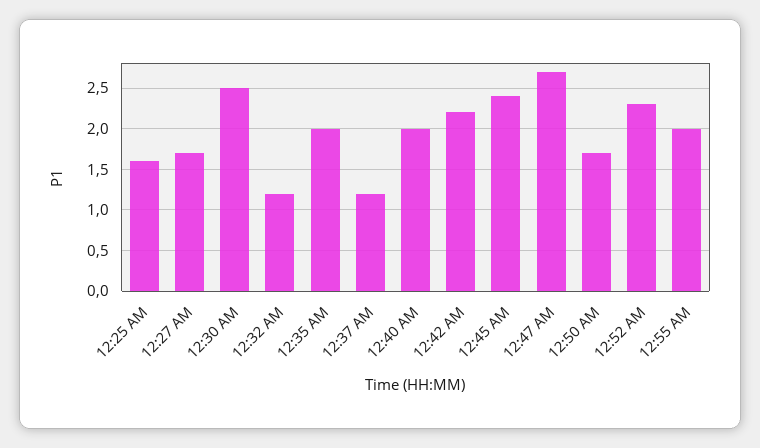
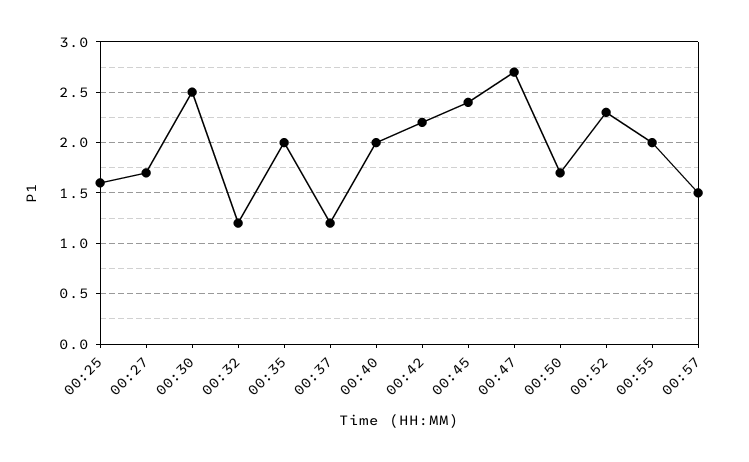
00:57: none -> 1.5

